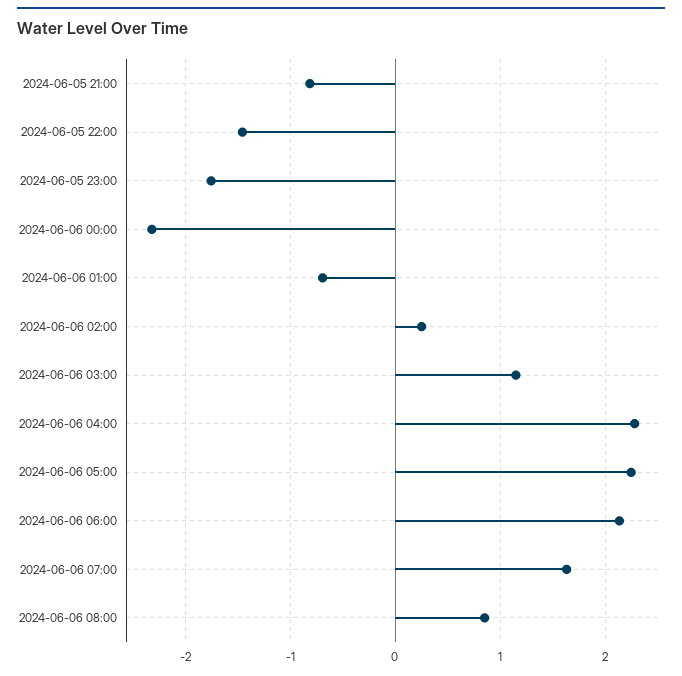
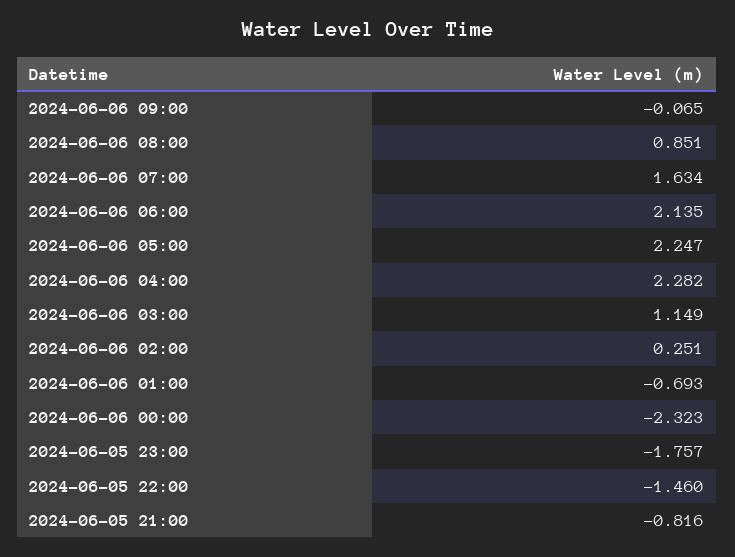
2024-06-06 09:00: none -> -0.065

